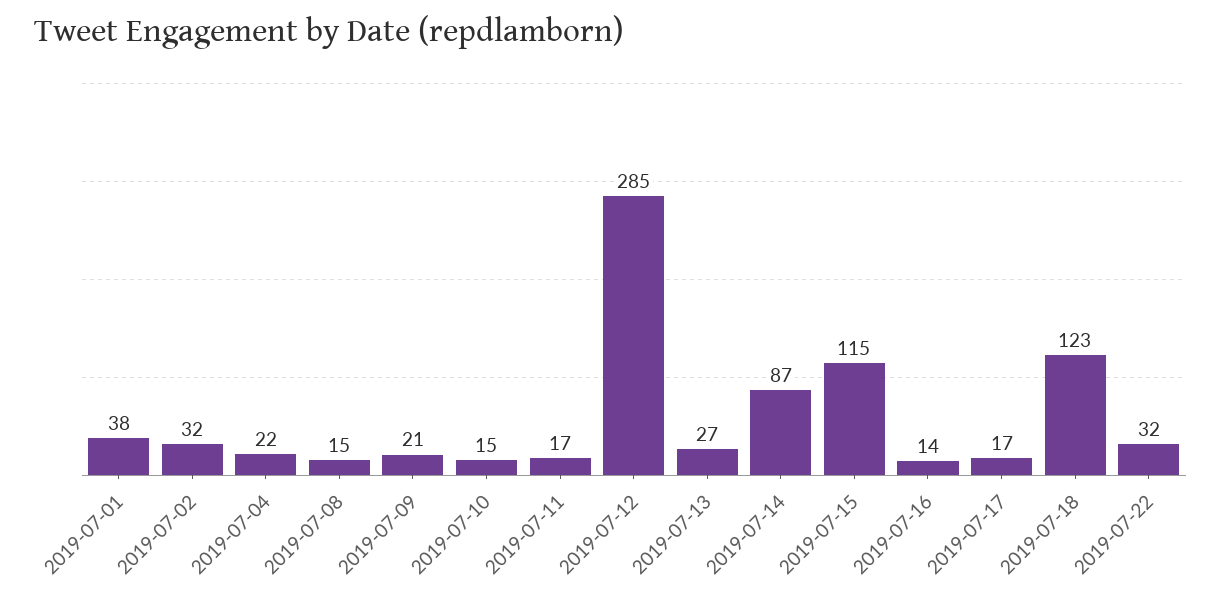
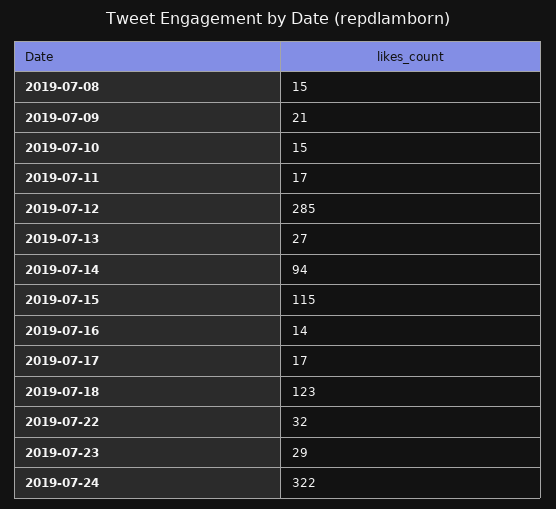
2019-07-01: 38 -> none
2019-07-02: 32 -> none
2019-07-04: 22 -> none
2019-07-14: 87 -> 94
2019-07-23: none -> 29
2019-07-24: none -> 322

